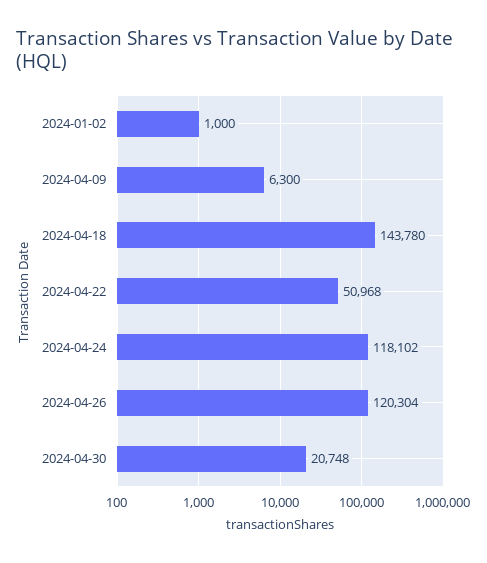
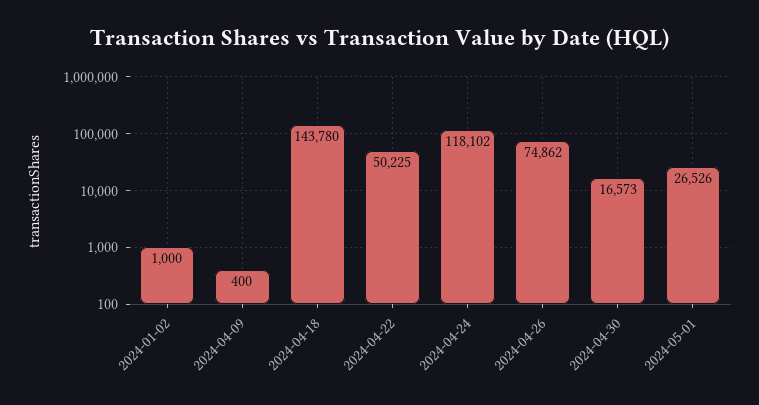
2024-04-09: 6300 -> 400
2024-04-22: 50968 -> 50225
2024-04-26: 120304 -> 74862
2024-04-30: 20748 -> 16573
2024-05-01: none -> 26526

